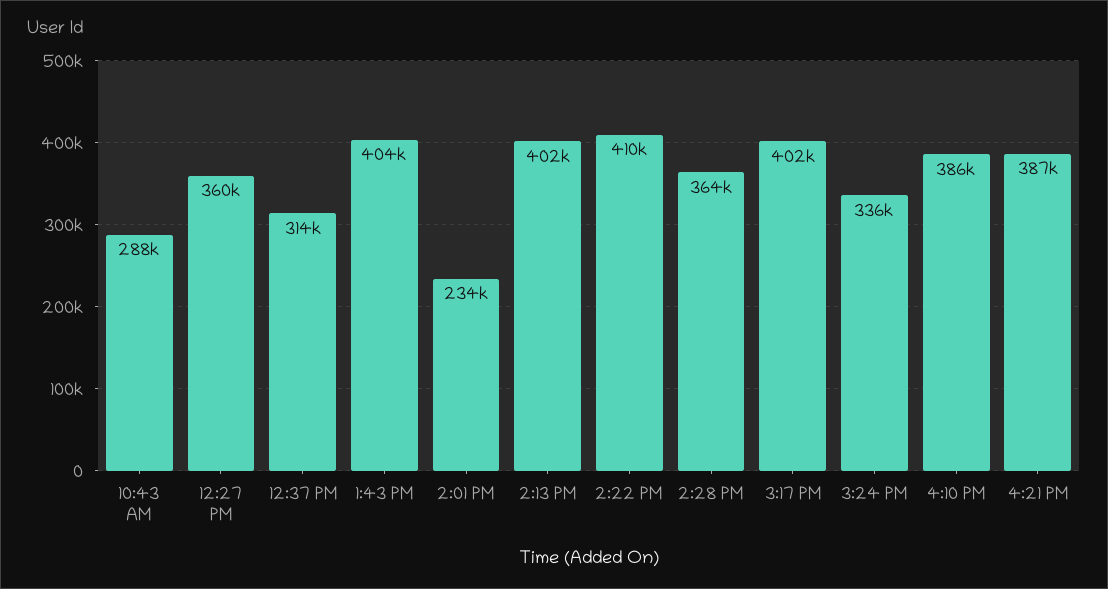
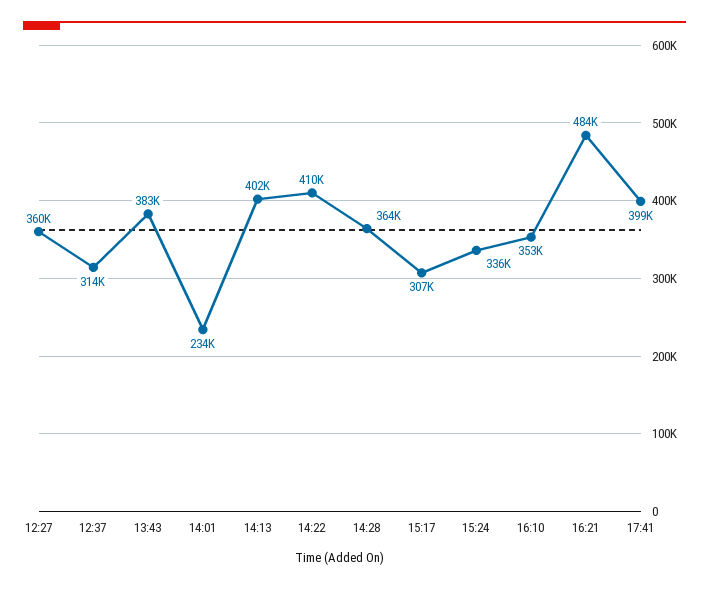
10:43 AM: 288000 -> none
1:43 PM: 404000 -> 383000
3:17 PM: 402000 -> 307000
4:10 PM: 386000 -> 353000
4:21 PM: 387000 -> 484000
17:41: none -> 399000

